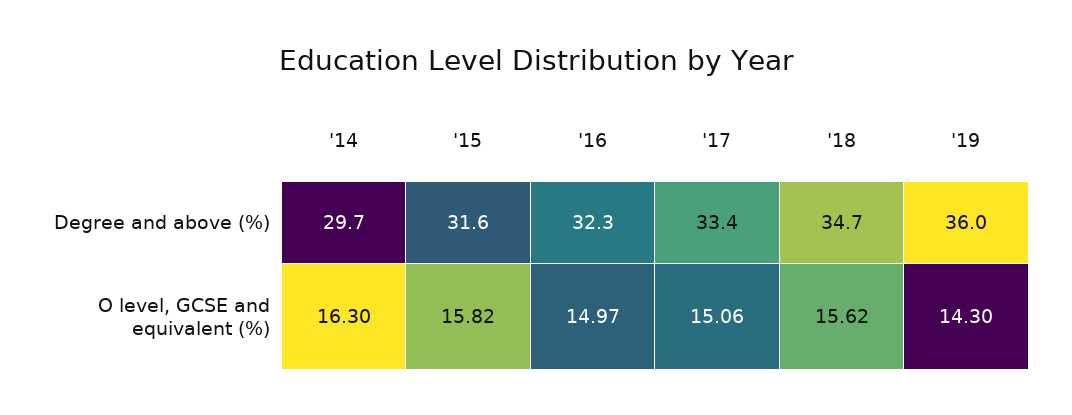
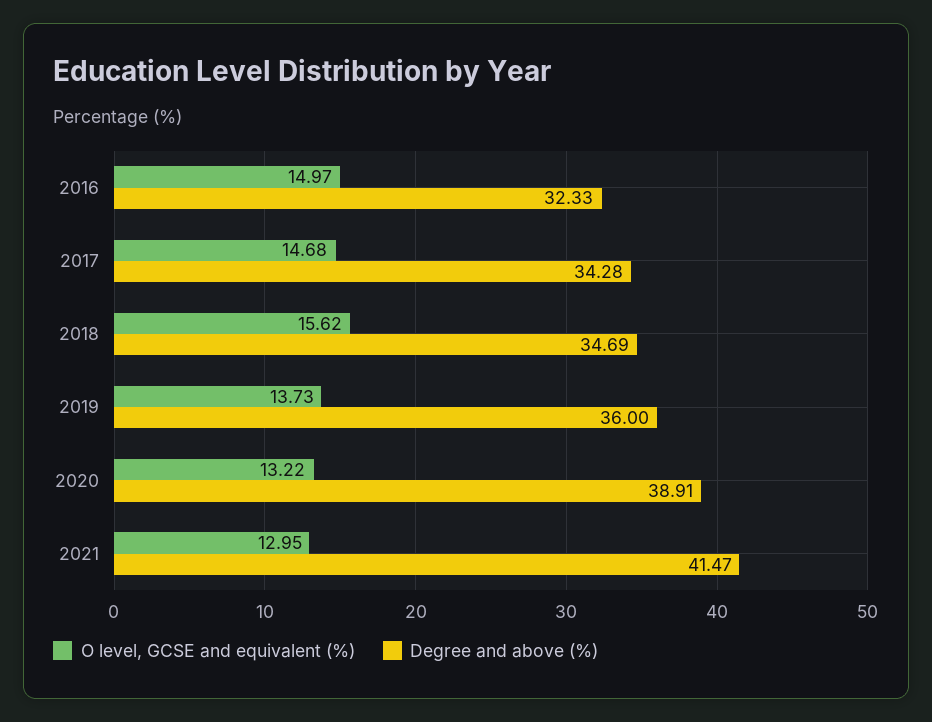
Degree and above (%), '14: 29.7 -> none
Degree and above (%), '15: 31.6 -> none
Degree and above (%), '17: 33.4 -> 34.28
O level, GCSE and equivalent (%), '14: 16.3 -> none
O level, GCSE and equivalent (%), '15: 15.82 -> none
O level, GCSE and equivalent (%), '17: 15.06 -> 14.68
O level, GCSE and equivalent (%), '19: 14.3 -> 13.73
O level, GCSE and equivalent (%), 2020: none -> 13.22
Degree and above (%), 2020: none -> 38.91
O level, GCSE and equivalent (%), 2021: none -> 12.95
Degree and above (%), 2021: none -> 41.47

